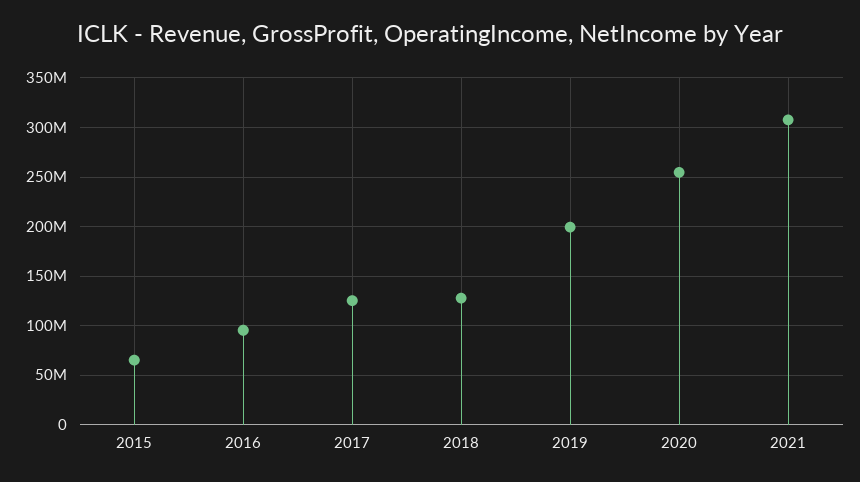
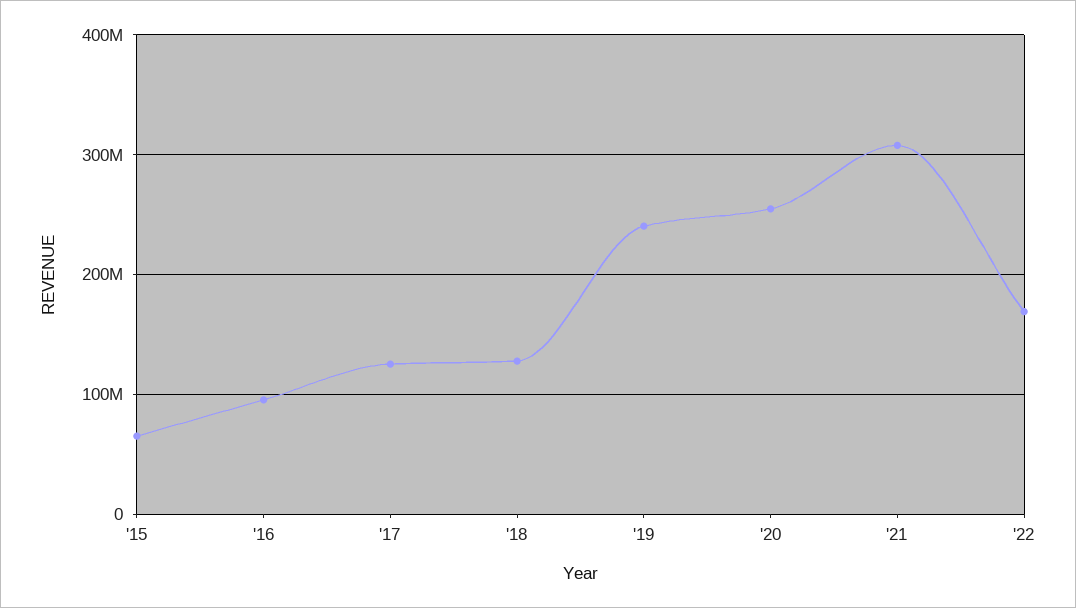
2019: 200000000 -> 240000000
'22: none -> 170000000

